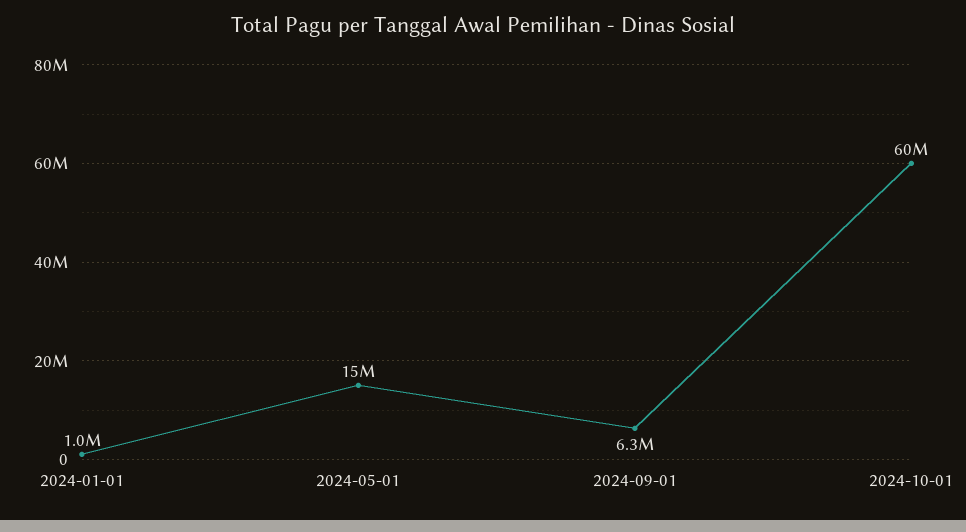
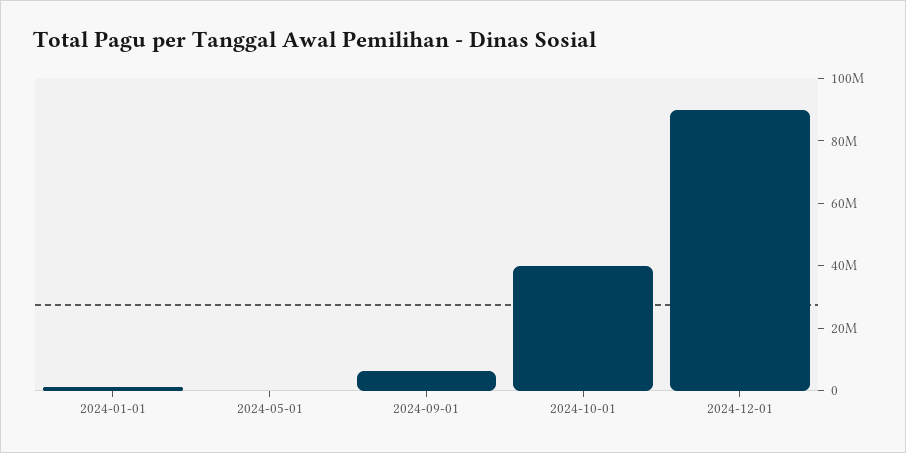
2024-05-01: 15000000 -> 0
2024-10-01: 60000000 -> 40000000
2024-12-01: none -> 90000000

